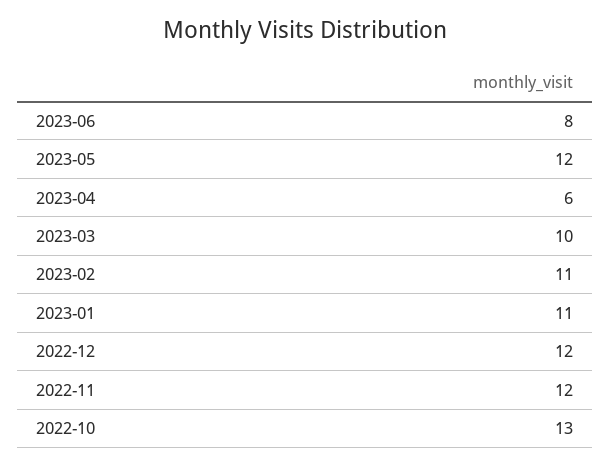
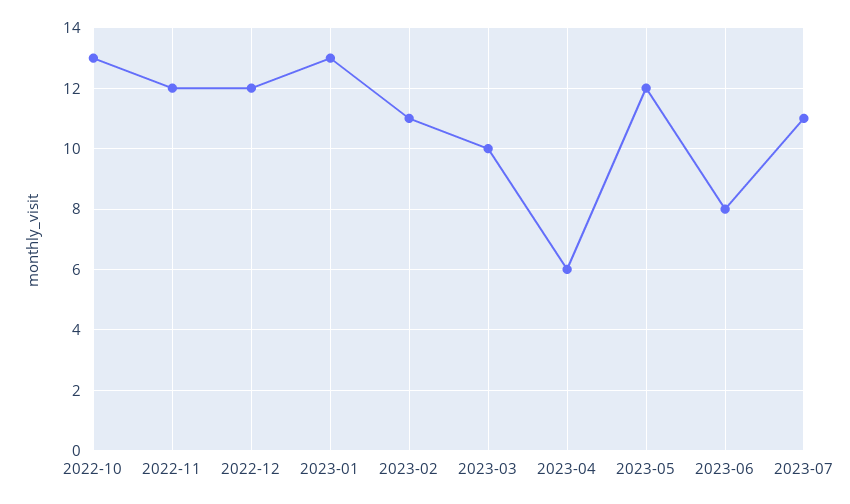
2023-01: 11 -> 13
2023-07: none -> 11

